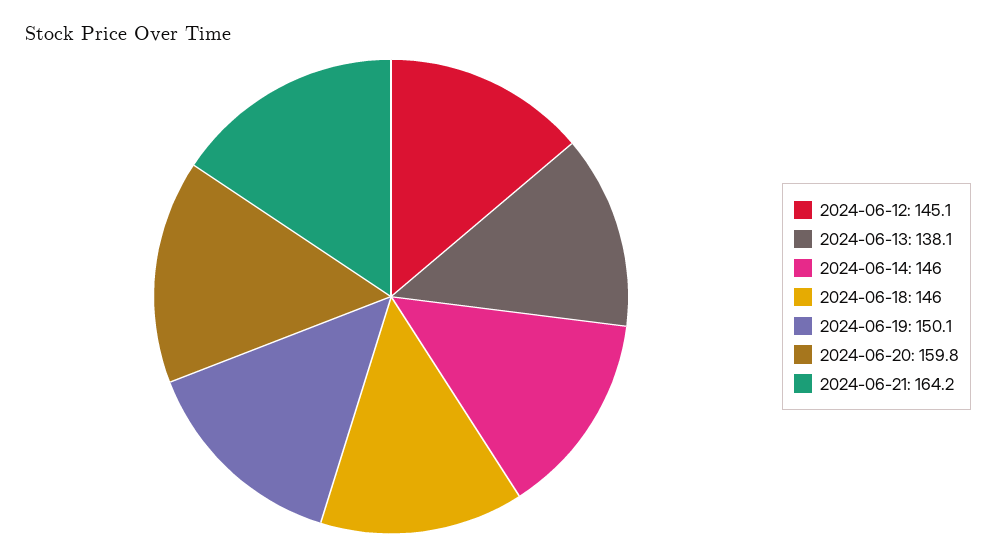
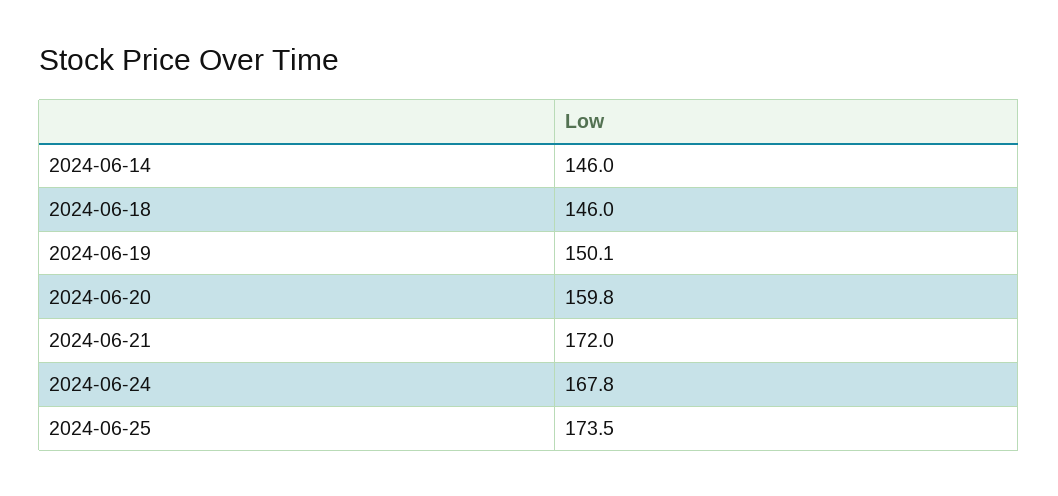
2024-06-12: 145.1 -> none
2024-06-13: 138.1 -> none
2024-06-21: 164.2 -> 172
2024-06-24: none -> 167.8
2024-06-25: none -> 173.5

